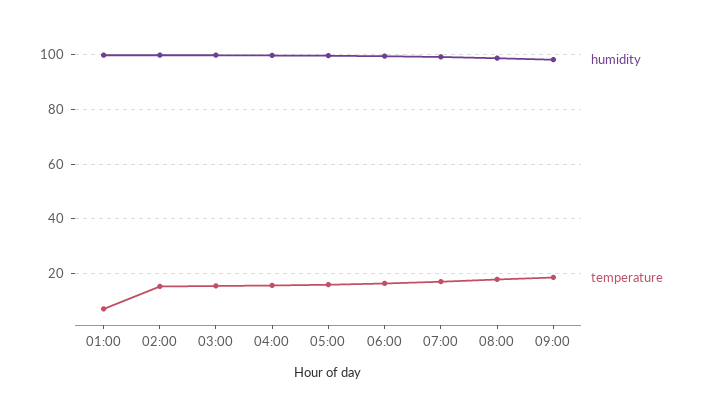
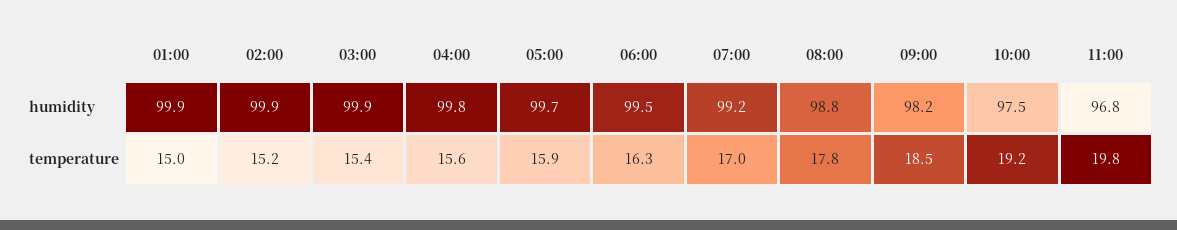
temperature, 01:00: 7.5 -> 15
humidity, 10:00: none -> 97.5
humidity, 11:00: none -> 96.8
temperature, 10:00: none -> 19.2
temperature, 11:00: none -> 19.8

